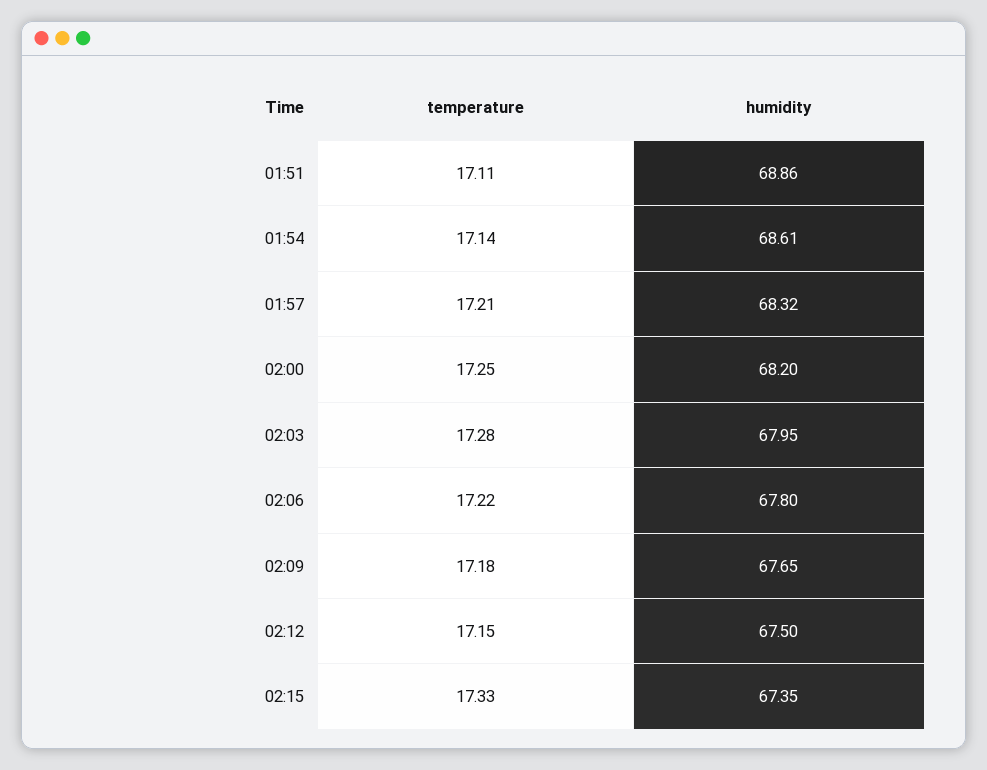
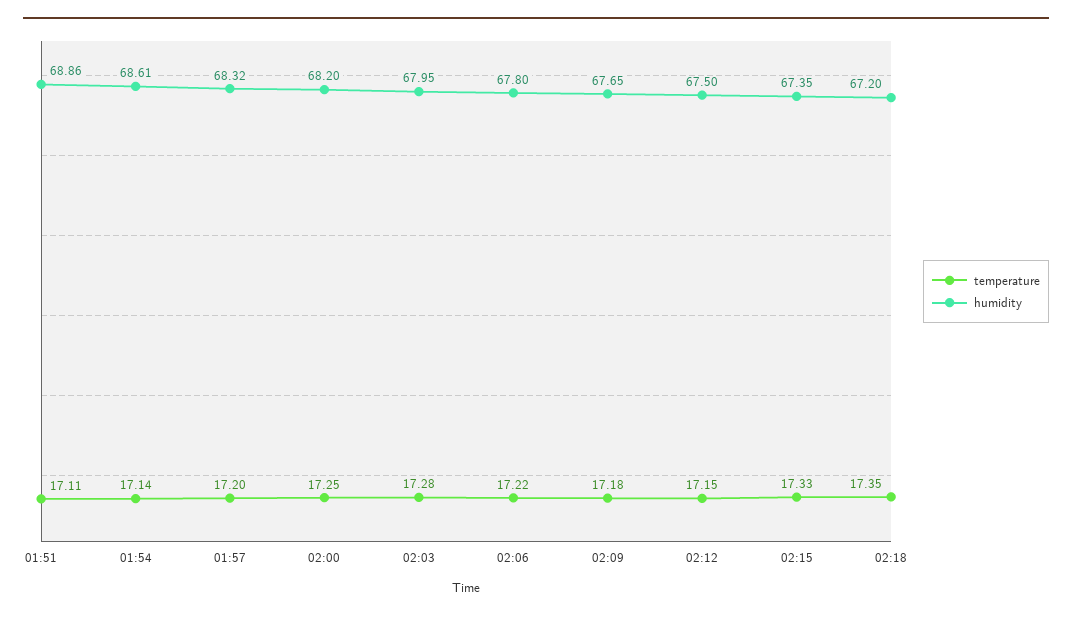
temperature, 01:57: 17.21 -> 17.2
temperature, 02:18: none -> 17.35
humidity, 02:18: none -> 67.2

